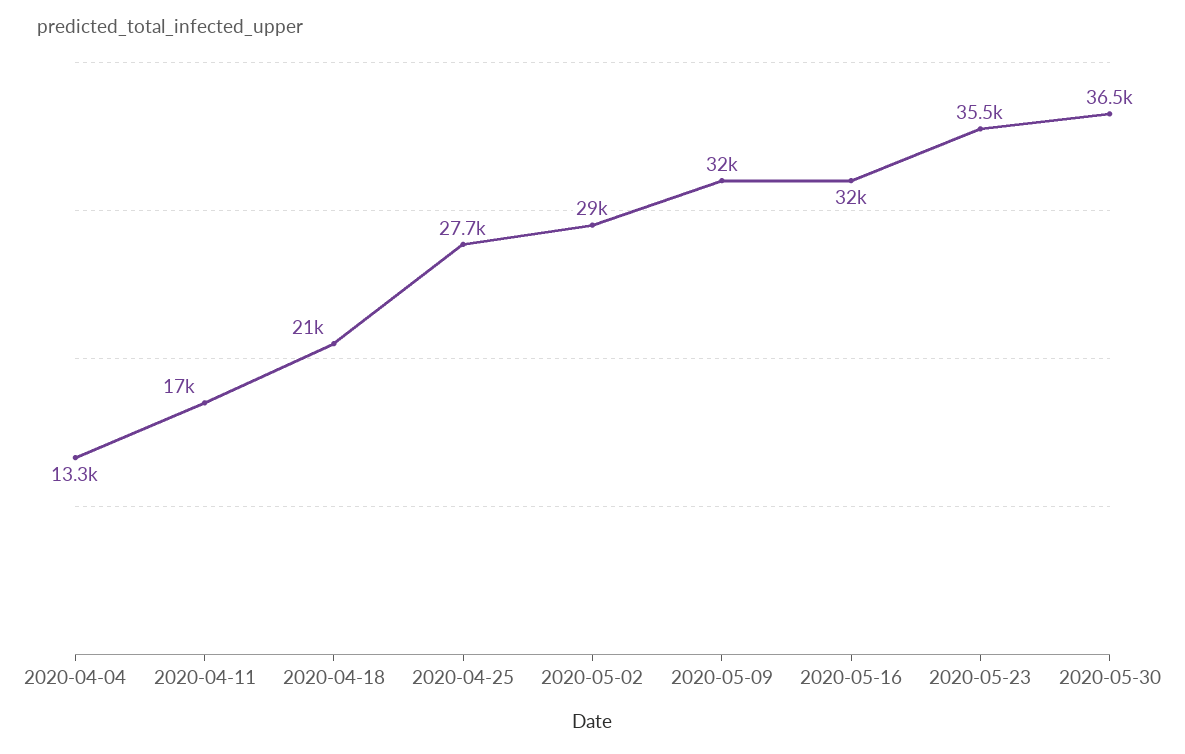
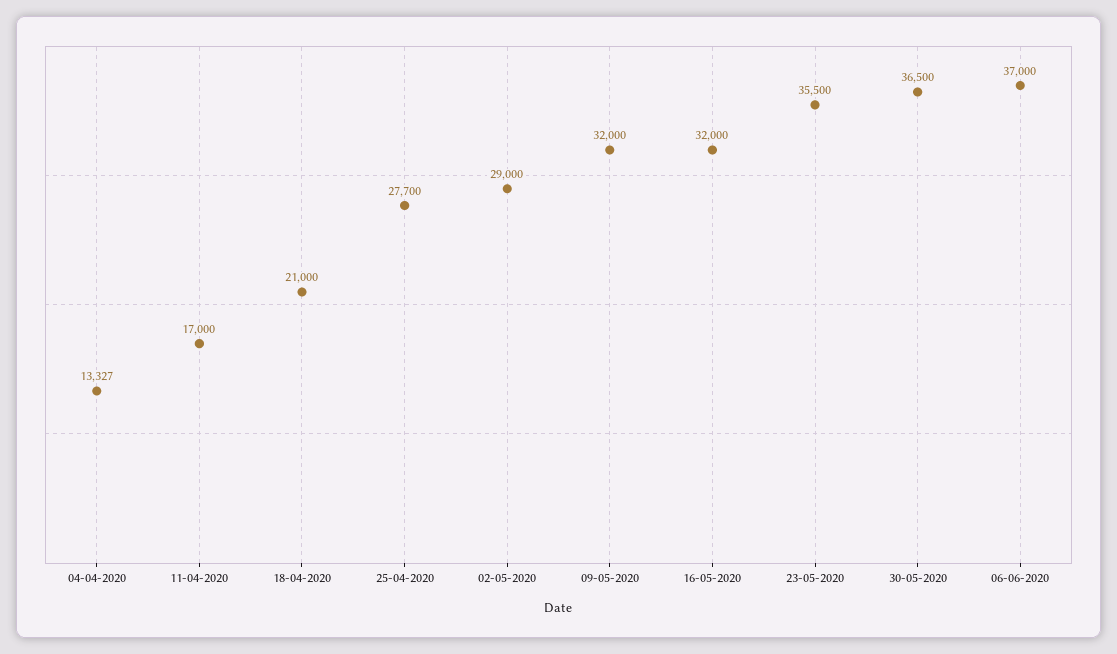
06-06-2020: none -> 37000

